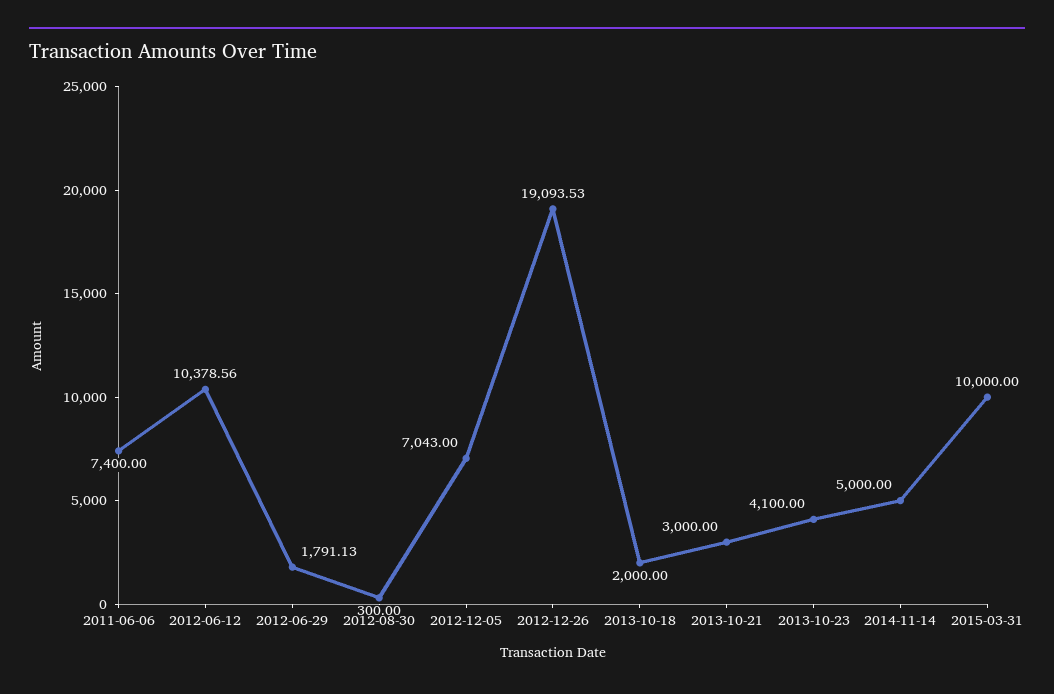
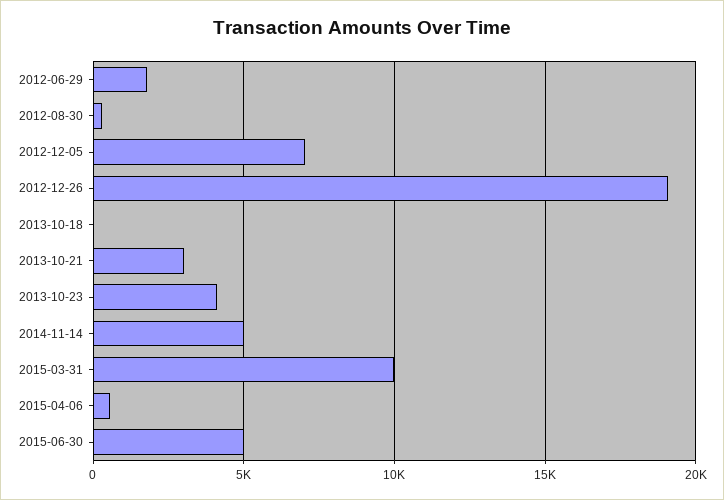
2011-06-06: 7400 -> none
2012-06-12: 10378.56 -> none
2013-10-18: 2000 -> 0
2015-04-06: none -> 500
2015-06-30: none -> 5000

